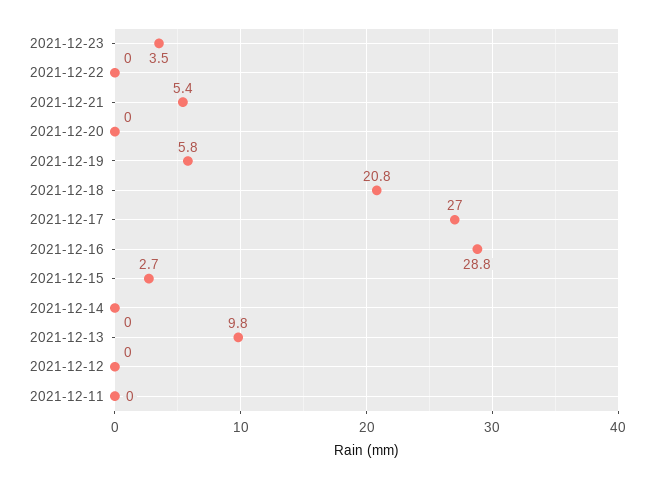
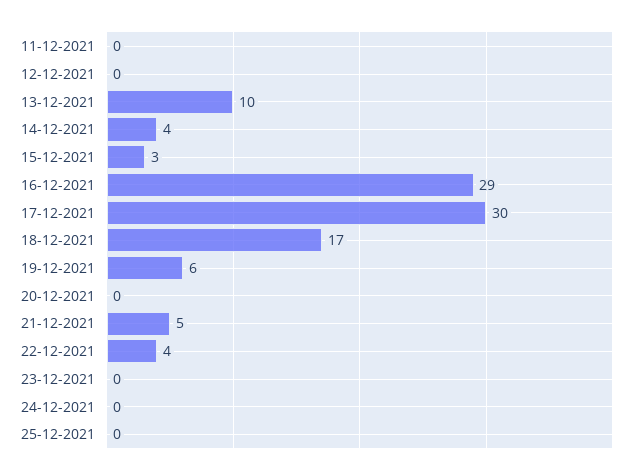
2021-12-23: 3.5 -> 0
2021-12-22: 0 -> 4
2021-12-18: 20.8 -> 17
2021-12-17: 27 -> 30
2021-12-14: 0 -> 4
24-12-2021: none -> 0
25-12-2021: none -> 0

